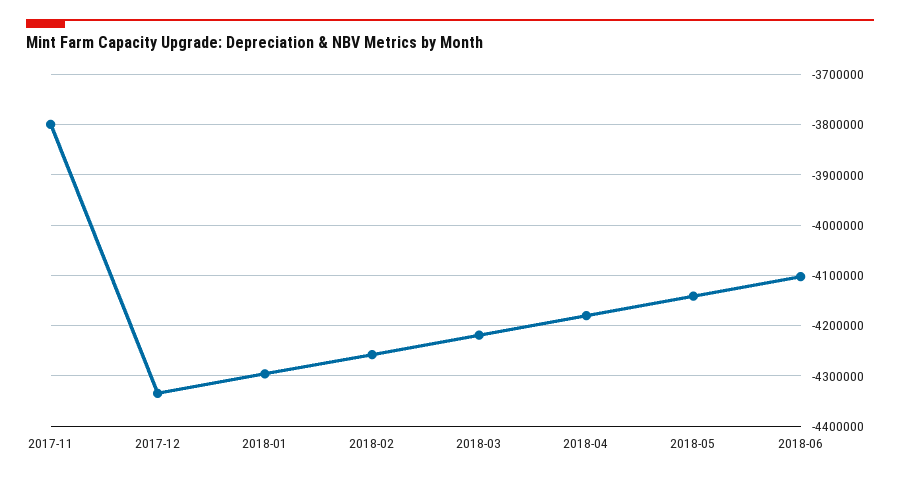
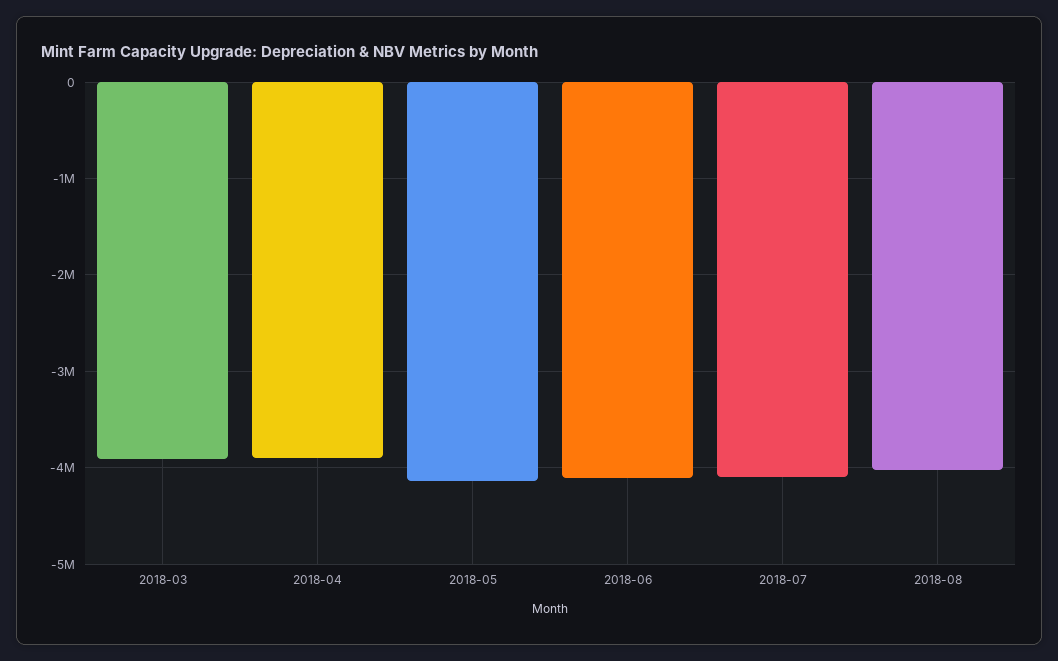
2017-11: -3800000 -> none
2017-12: -4340000 -> none
2018-01: -4300000 -> none
2018-02: -4260000 -> none
2018-03: -4220000 -> -3900000
2018-04: -4180000 -> -3900000
2018-07: none -> -4100000
2018-08: none -> -4000000

